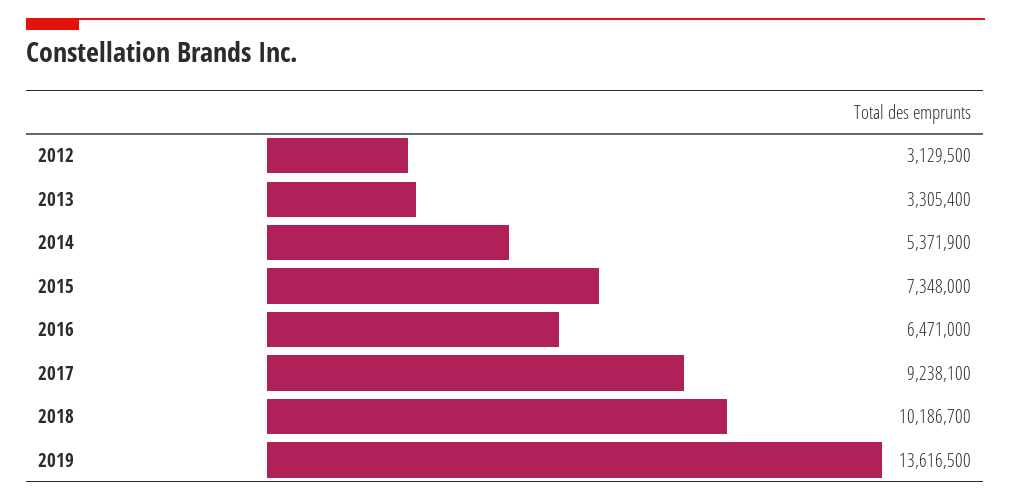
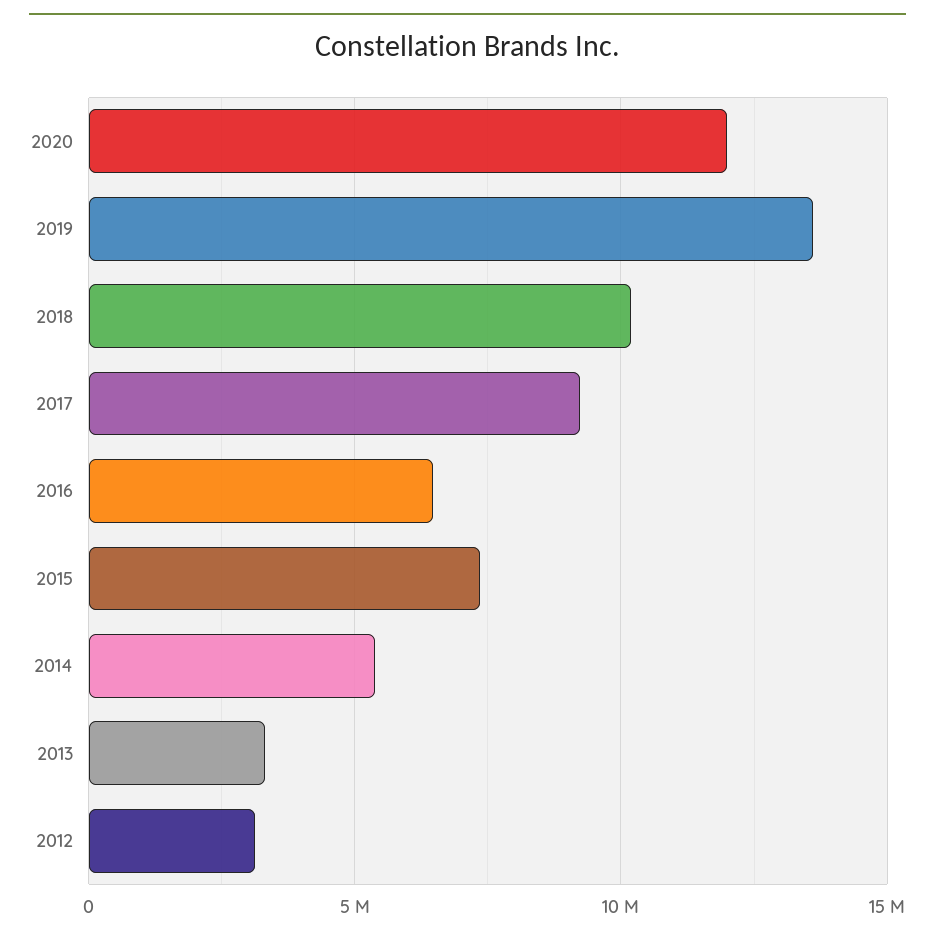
2020: none -> 12000000

